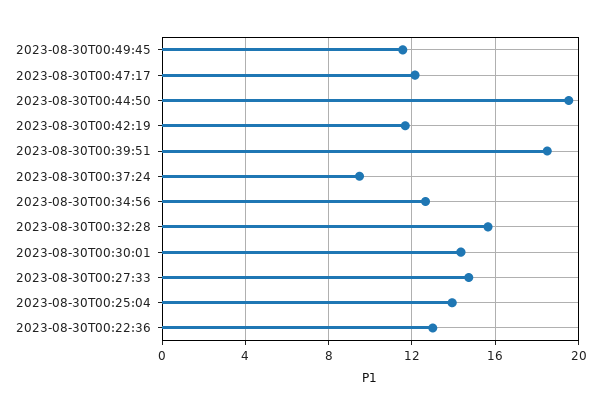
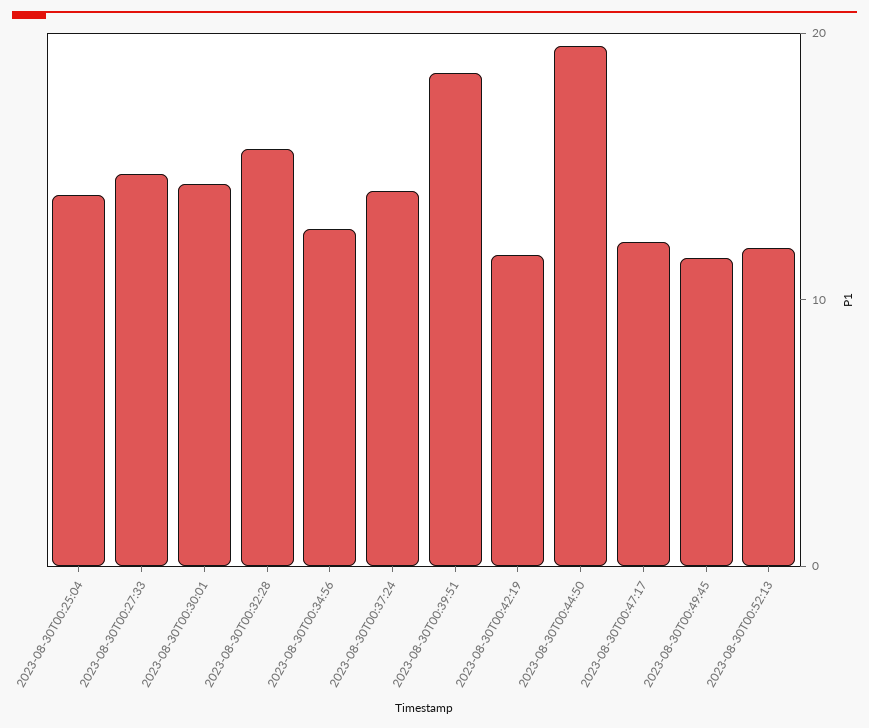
2023-08-30T00:37:24: 9.5 -> 14
2023-08-30T00:22:36: 13 -> none
2023-08-30T00:52:13: none -> 12

